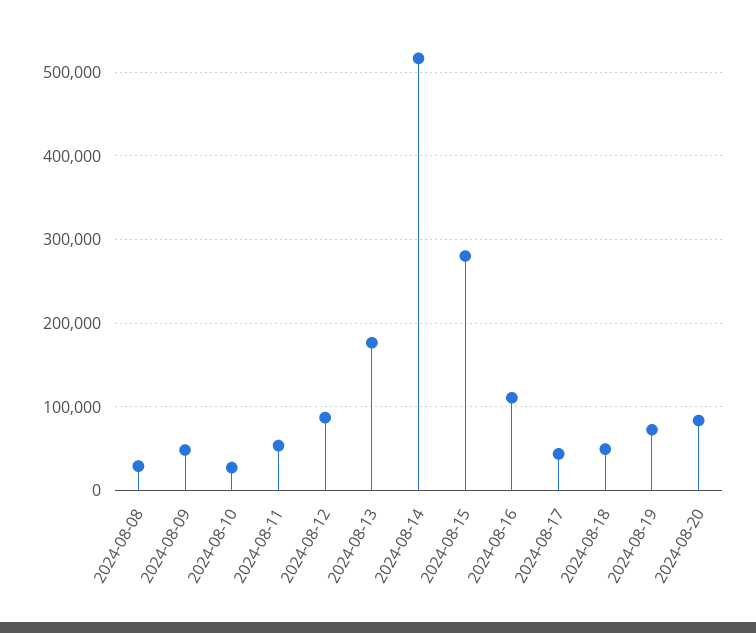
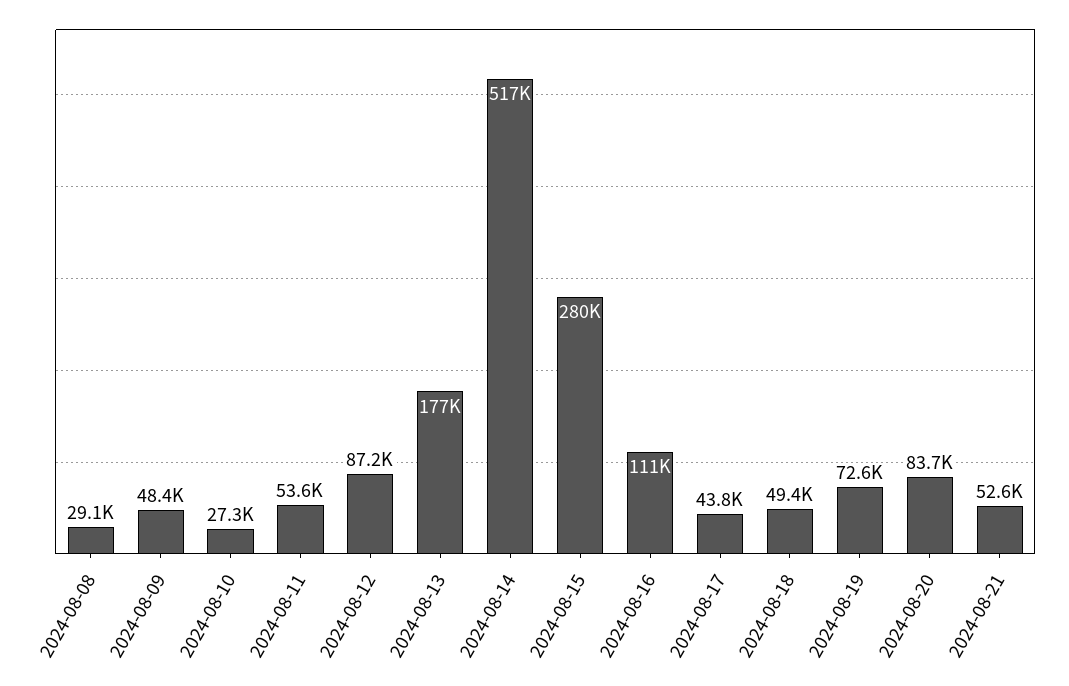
2024-08-21: none -> 52600

